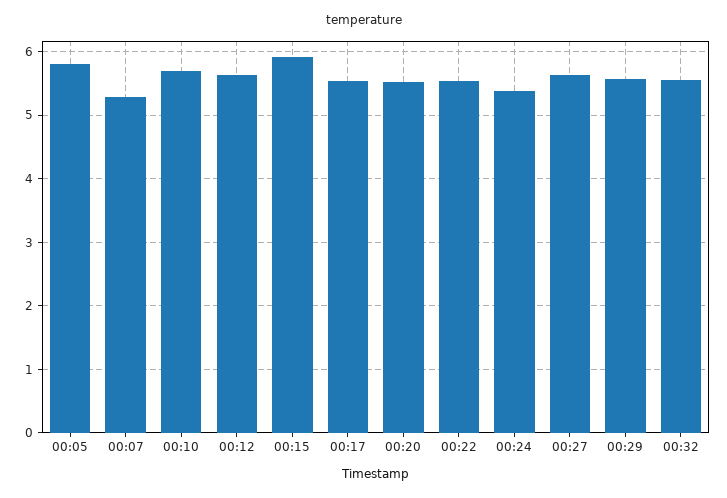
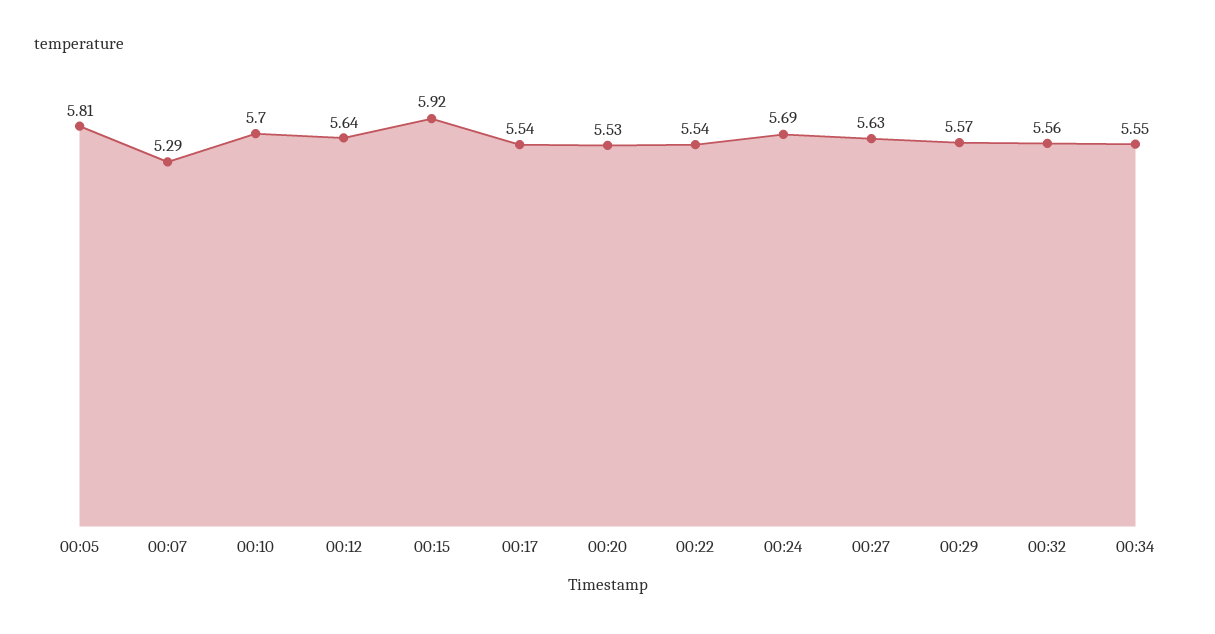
00:24: 5.4 -> 5.69
00:34: none -> 5.55

